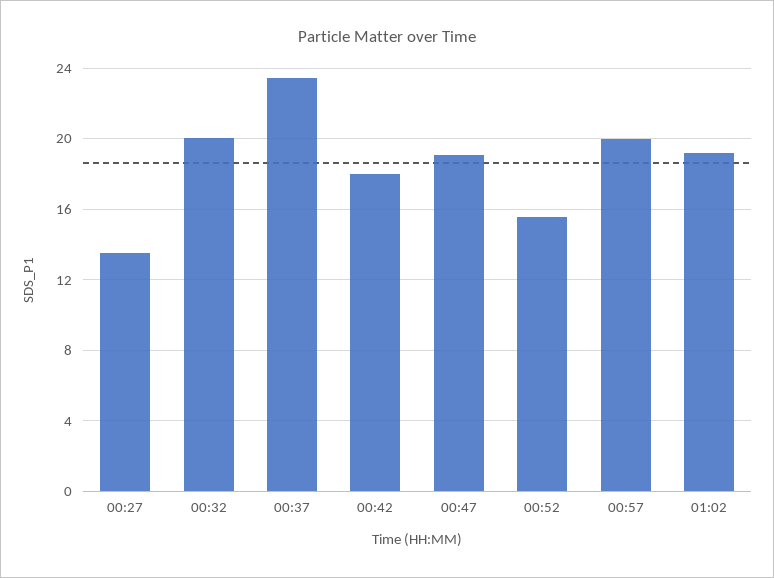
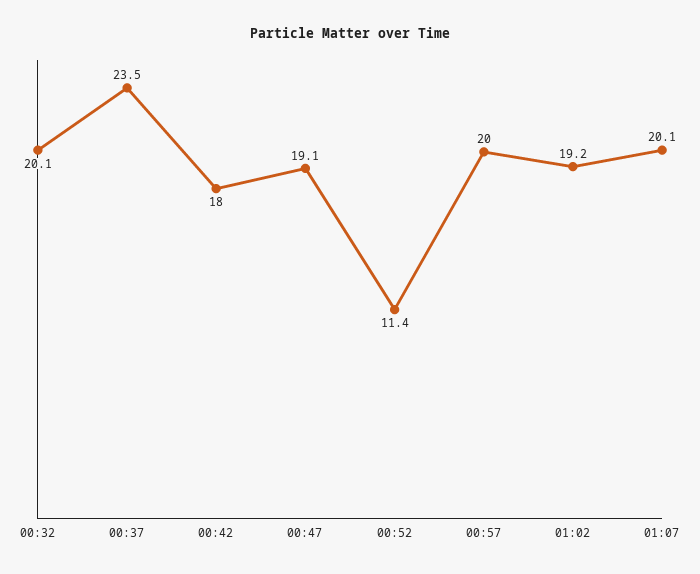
00:27: 13.5 -> none
00:52: 15.5 -> 11.4
01:07: none -> 20.1

